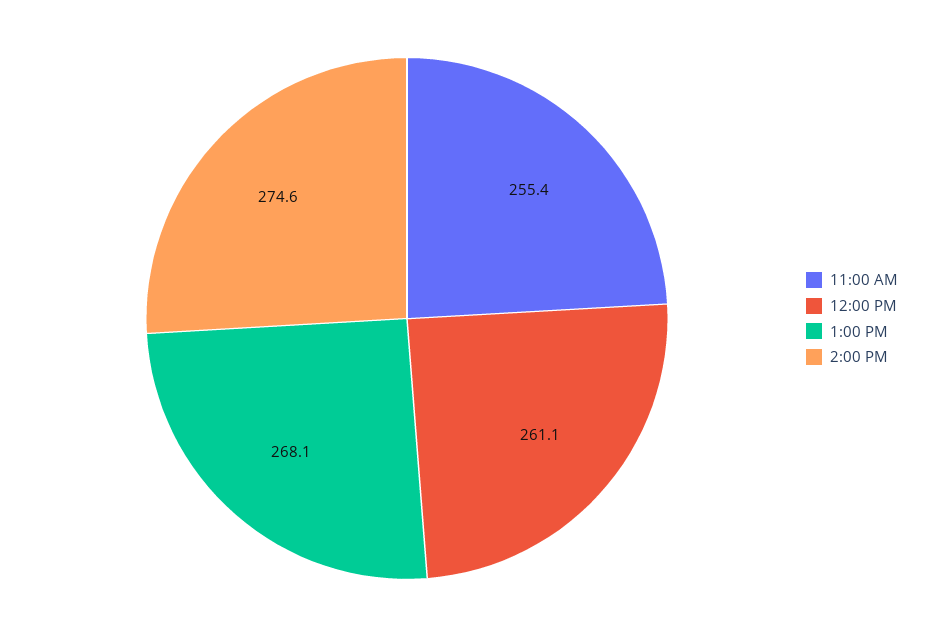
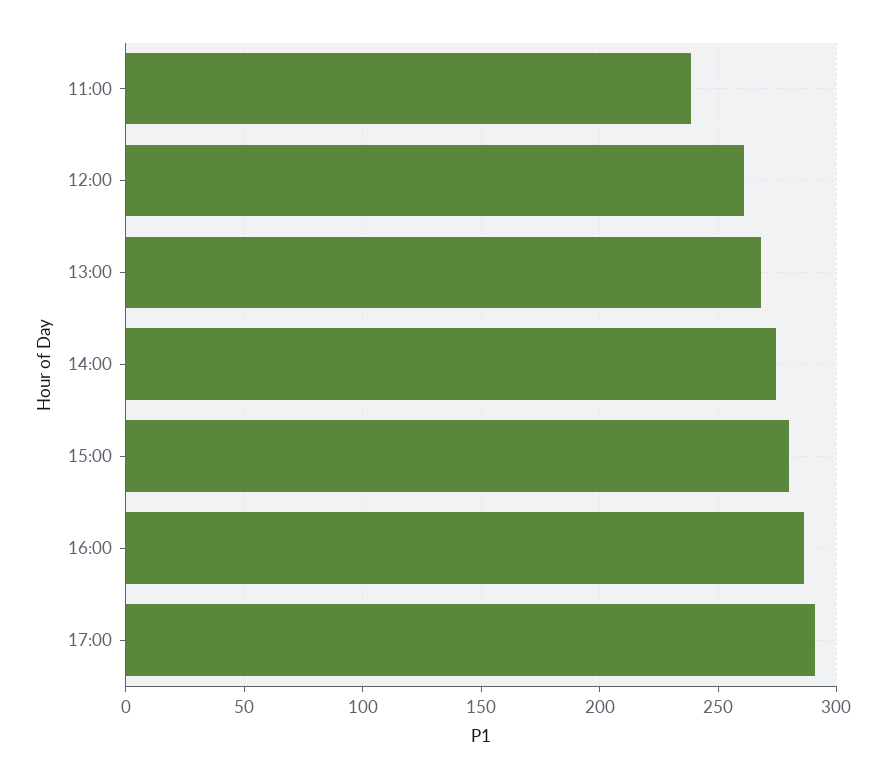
11:00 AM: 255.4 -> 240
15:00: none -> 280
16:00: none -> 285
17:00: none -> 290

